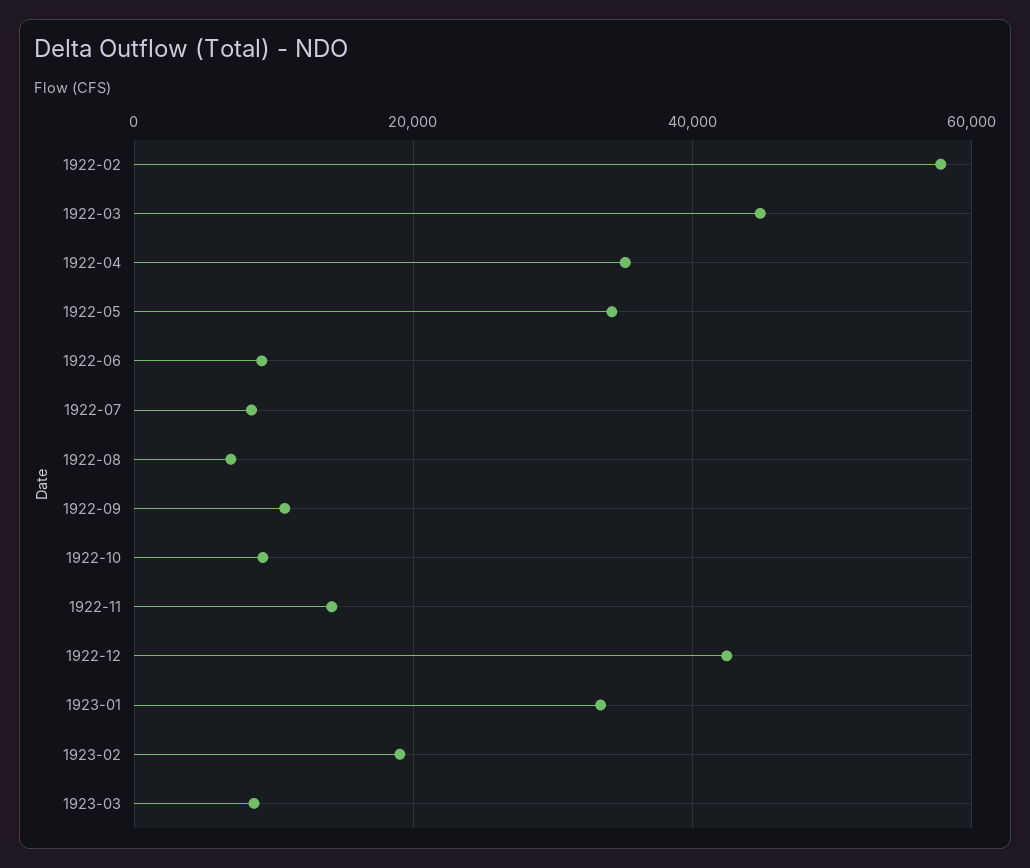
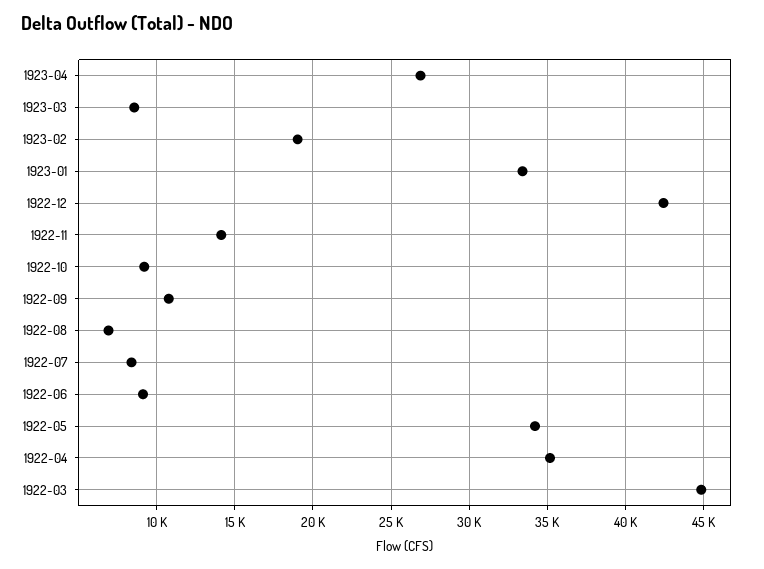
1922-02: 58000 -> none
1923-04: none -> 27000

